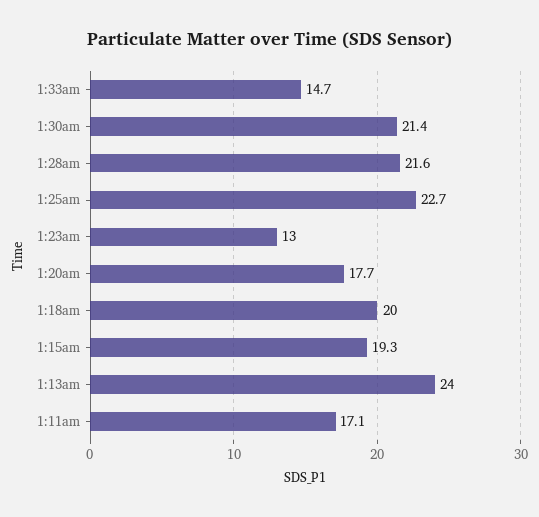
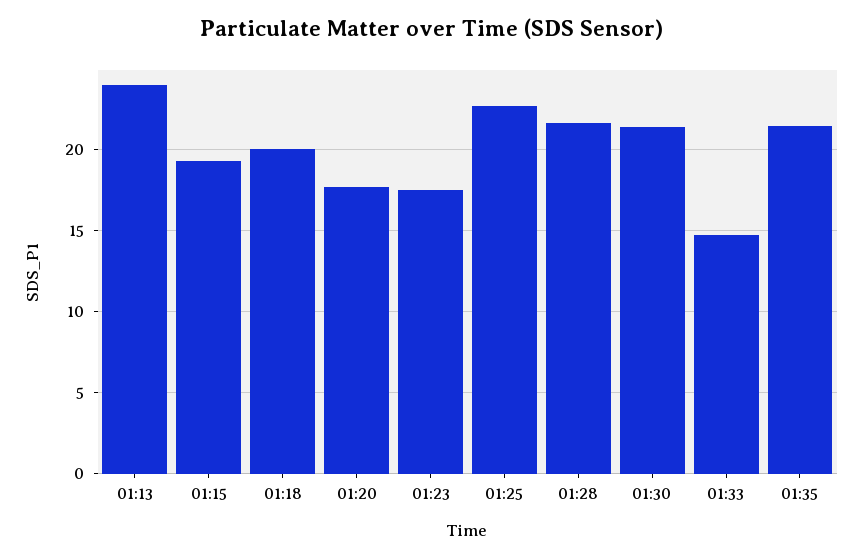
1:23am: 13 -> 17.5
1:11am: 17.1 -> none
01:35: none -> 21.5

